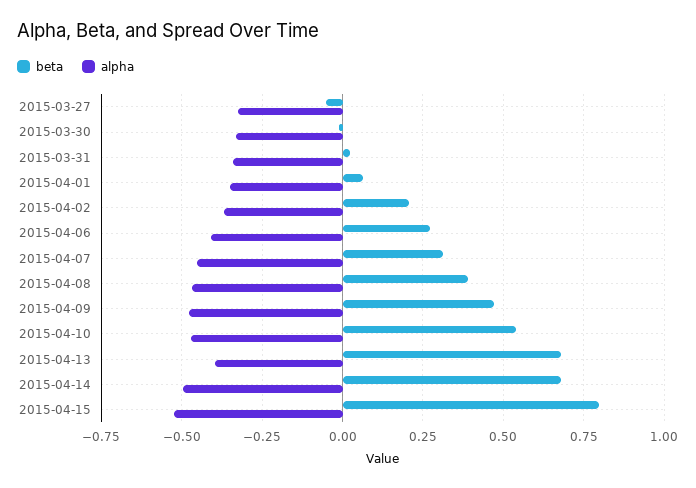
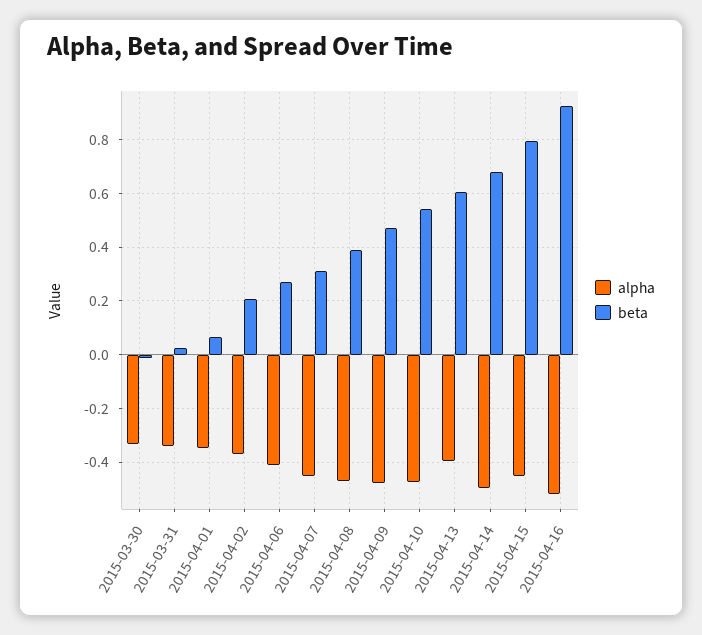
beta, 2015-03-27: -0.05 -> none
alpha, 2015-03-27: -0.325 -> none
beta, 2015-04-13: 0.675 -> 0.6
alpha, 2015-04-15: -0.525 -> -0.45
alpha, 2015-04-16: none -> -0.525
beta, 2015-04-16: none -> 0.925

